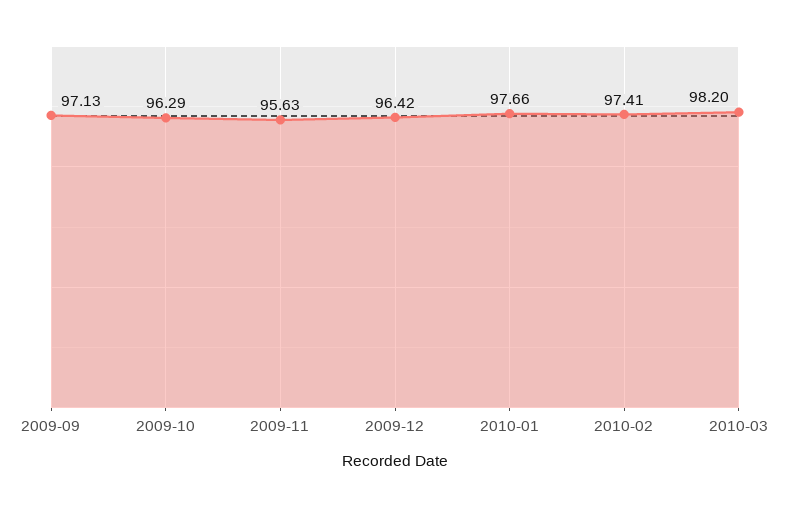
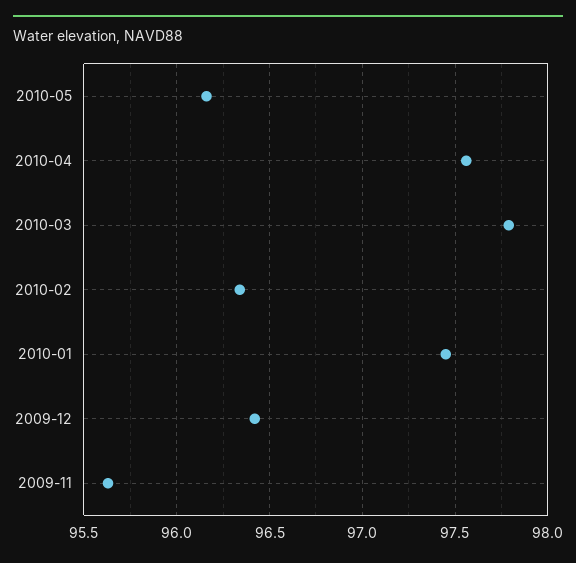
2009-09: 97.13 -> none
2009-10: 96.29 -> none
2010-01: 97.66 -> 97.45
2010-02: 97.41 -> 96.35
2010-03: 98.2 -> 97.8
2010-05: none -> 96.15
2010-04: none -> 97.55

